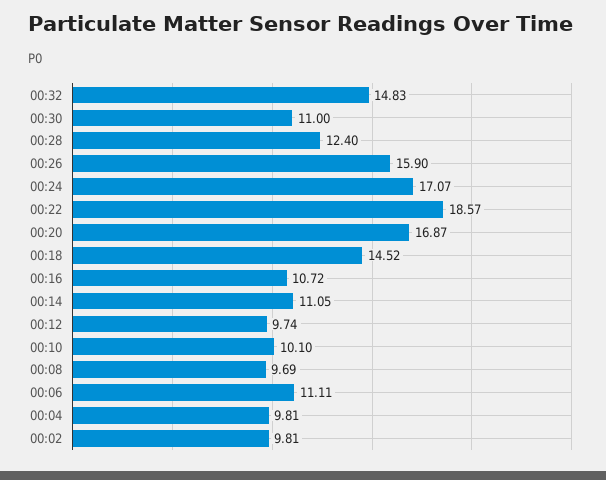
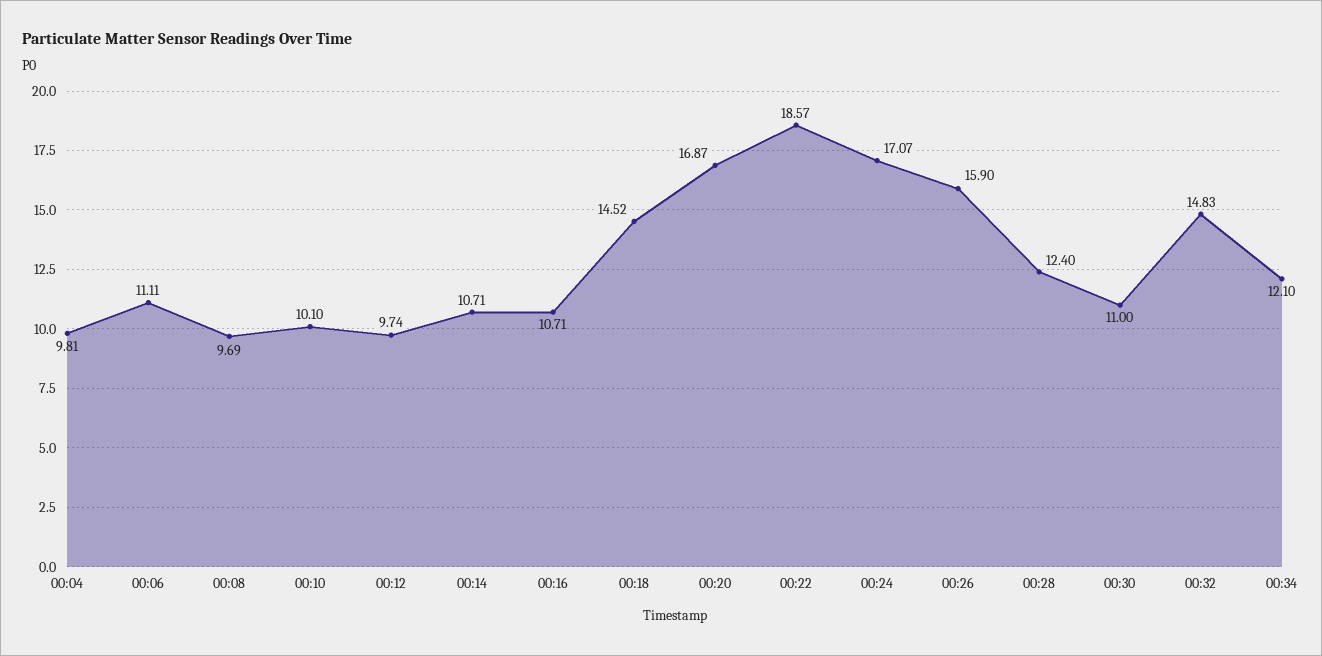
00:16: 10.72 -> 10.71
00:14: 11.05 -> 10.71
00:02: 9.81 -> none
00:34: none -> 12.1

